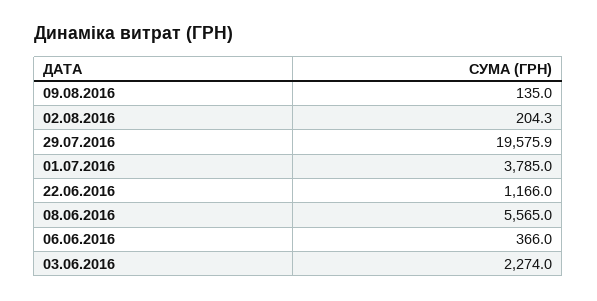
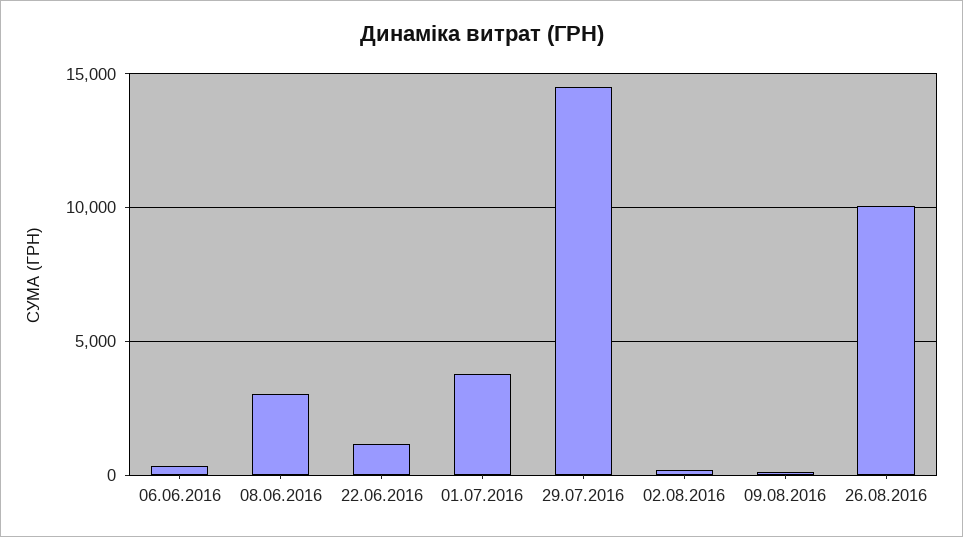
29.07.2016: 19575.9 -> 14500
08.06.2016: 5565 -> 3000
03.06.2016: 2274 -> none
26.08.2016: none -> 10000

